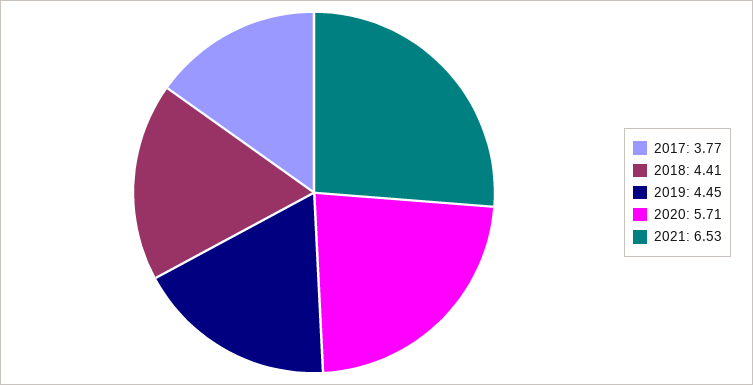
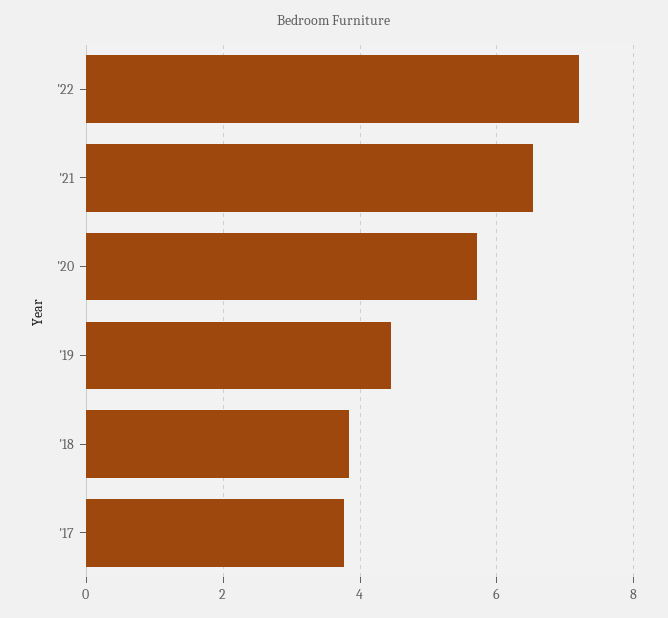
2018: 4.41 -> 3.8
'22: none -> 7.2

